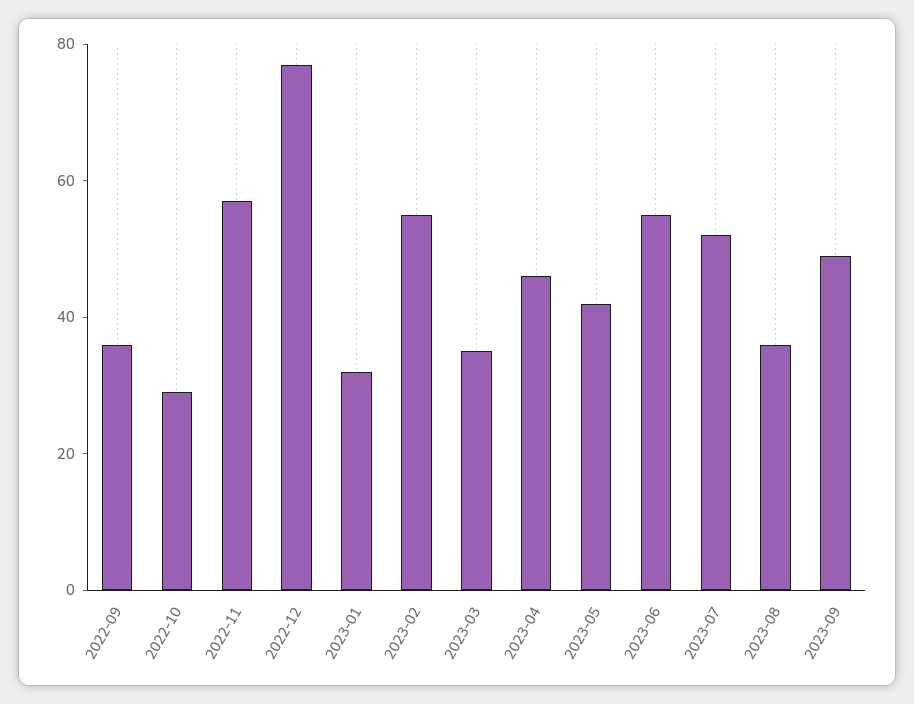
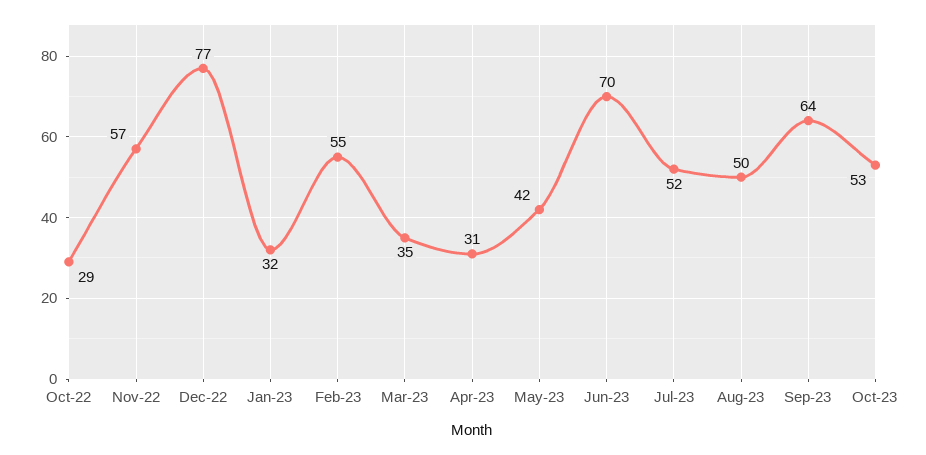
2022-09: 35 -> none
2023-04: 45 -> 31
2023-06: 55 -> 70
2023-08: 35 -> 50
2023-09: 50 -> 64
Oct-23: none -> 53

